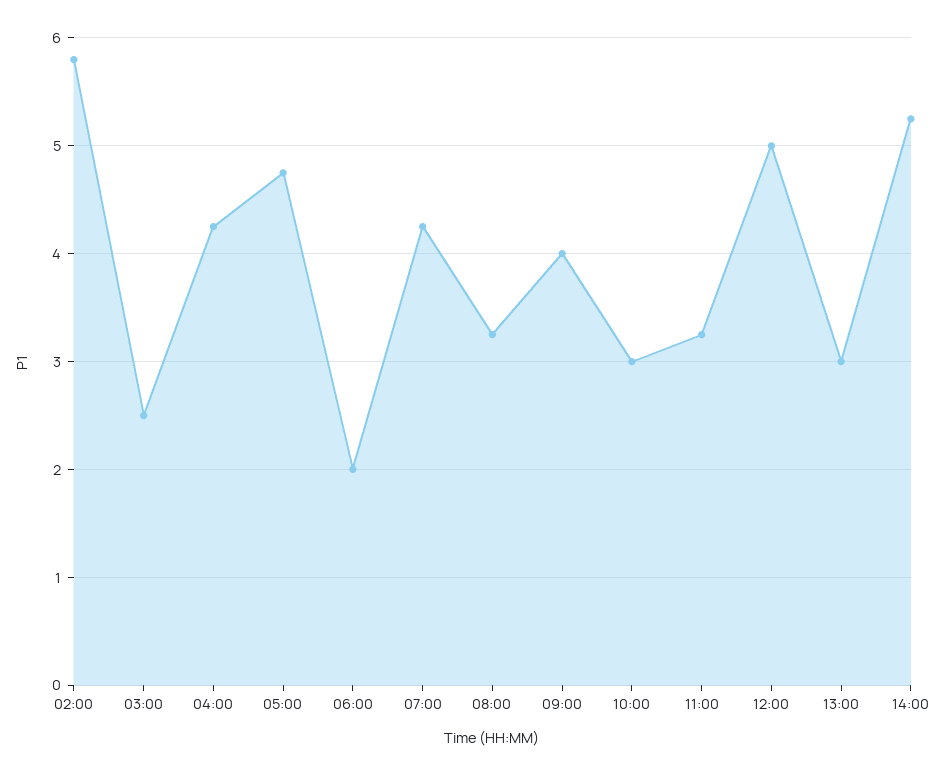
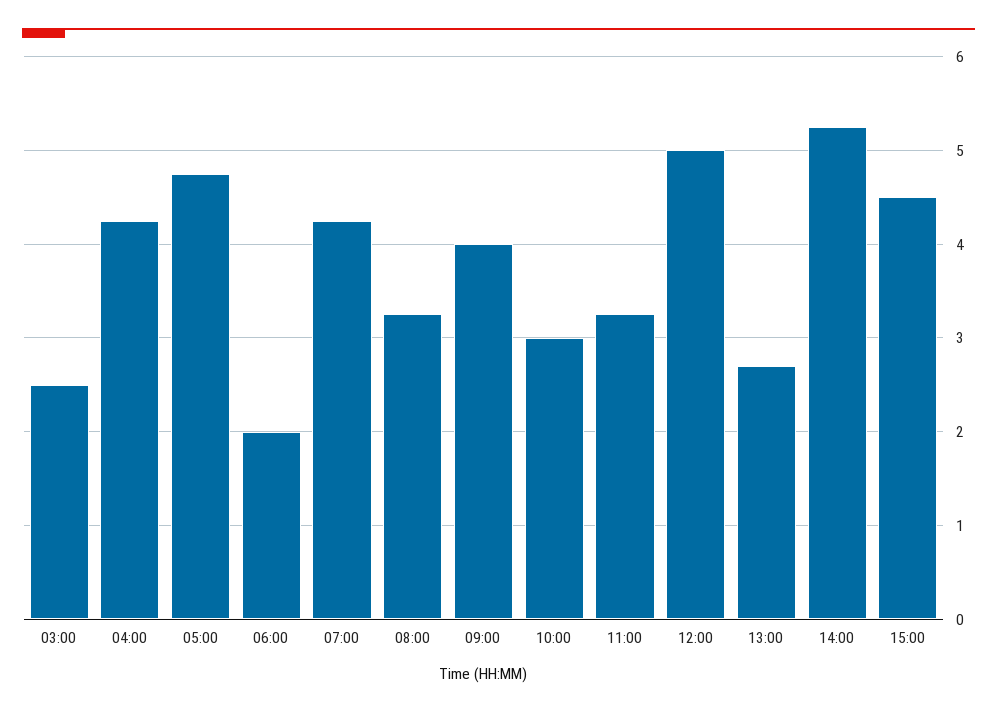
02:00: 5.8 -> none
13:00: 3 -> 2.7
15:00: none -> 4.5

